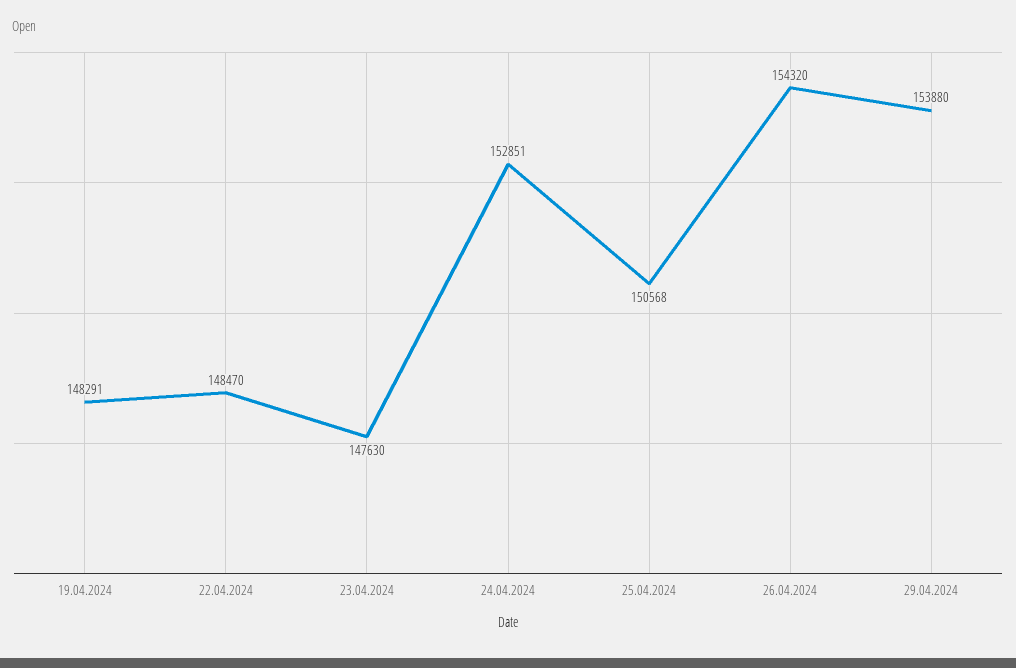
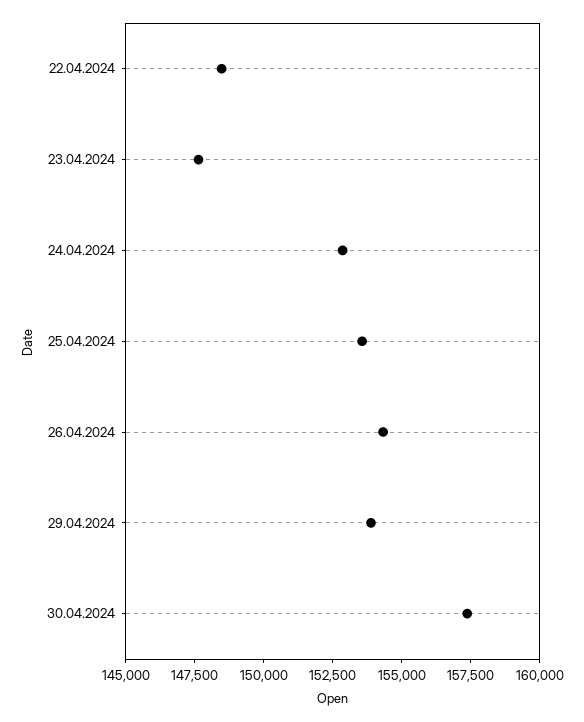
19.04.2024: 148291 -> none
25.04.2024: 150568 -> 153500
30.04.2024: none -> 157500

